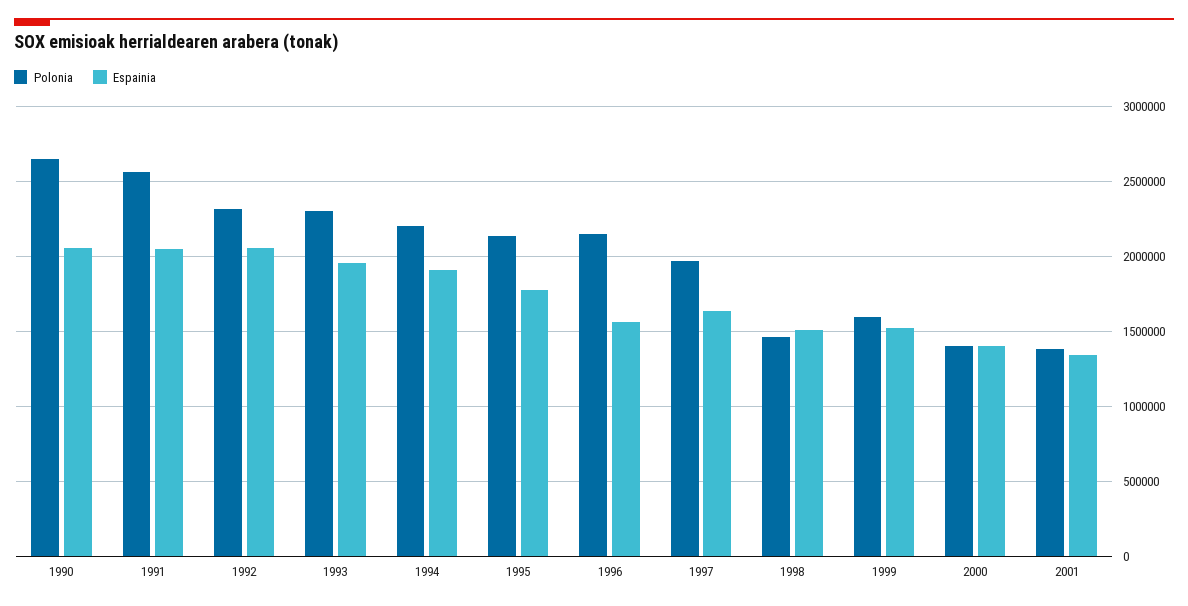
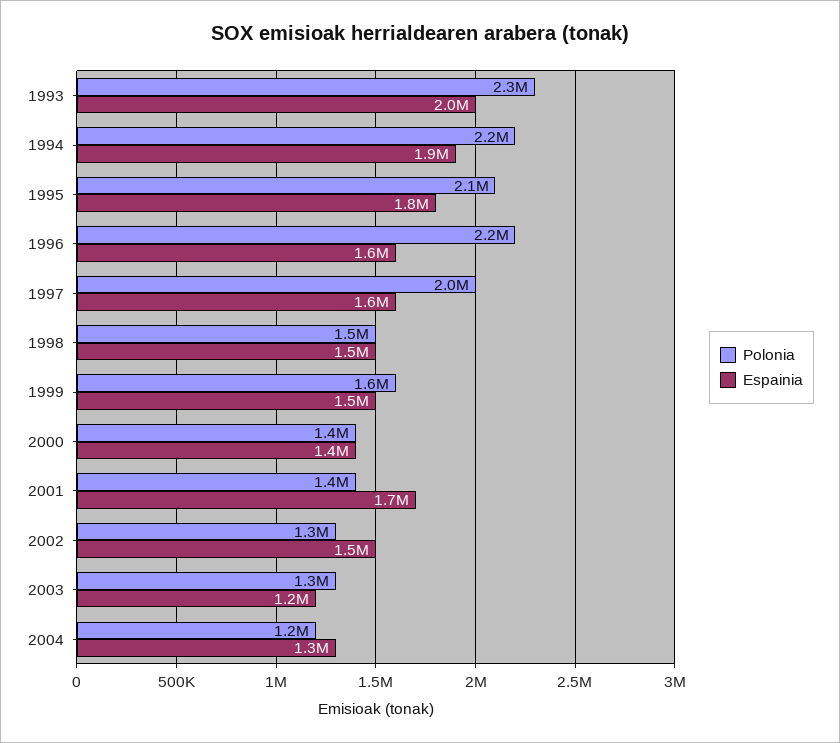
Polonia, 1990: 2650000 -> none
Espainia, 1990: 2050000 -> none
Polonia, 1991: 2550000 -> none
Espainia, 1991: 2050000 -> none
Polonia, 1992: 2300000 -> none
Espainia, 1992: 2050000 -> none
Espainia, 2001: 1350000 -> 1700000
Polonia, 2002: none -> 1300000
Espainia, 2002: none -> 1500000
Polonia, 2003: none -> 1300000
Espainia, 2003: none -> 1200000
Polonia, 2004: none -> 1200000
Espainia, 2004: none -> 1300000

